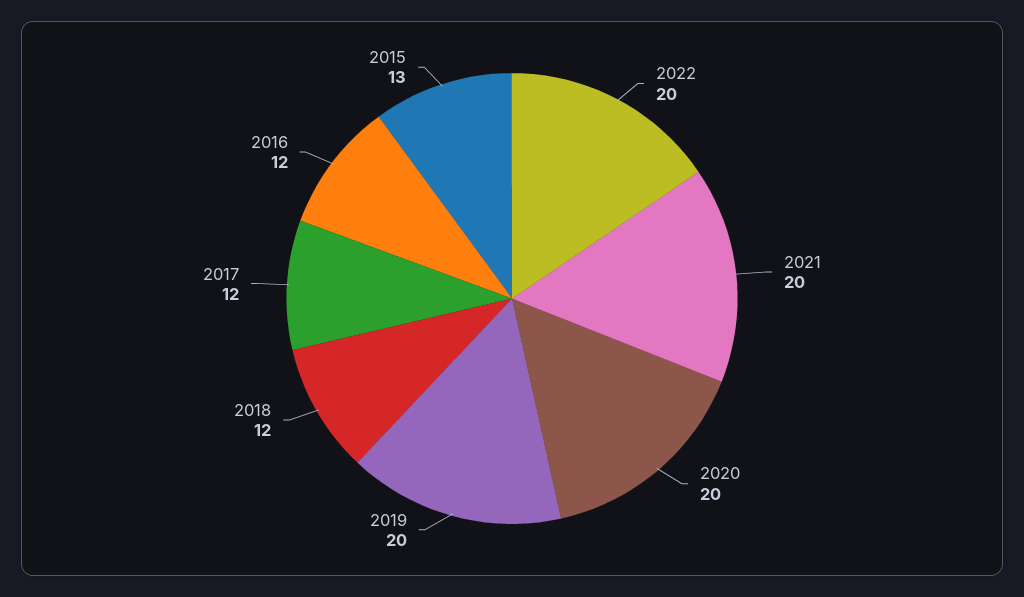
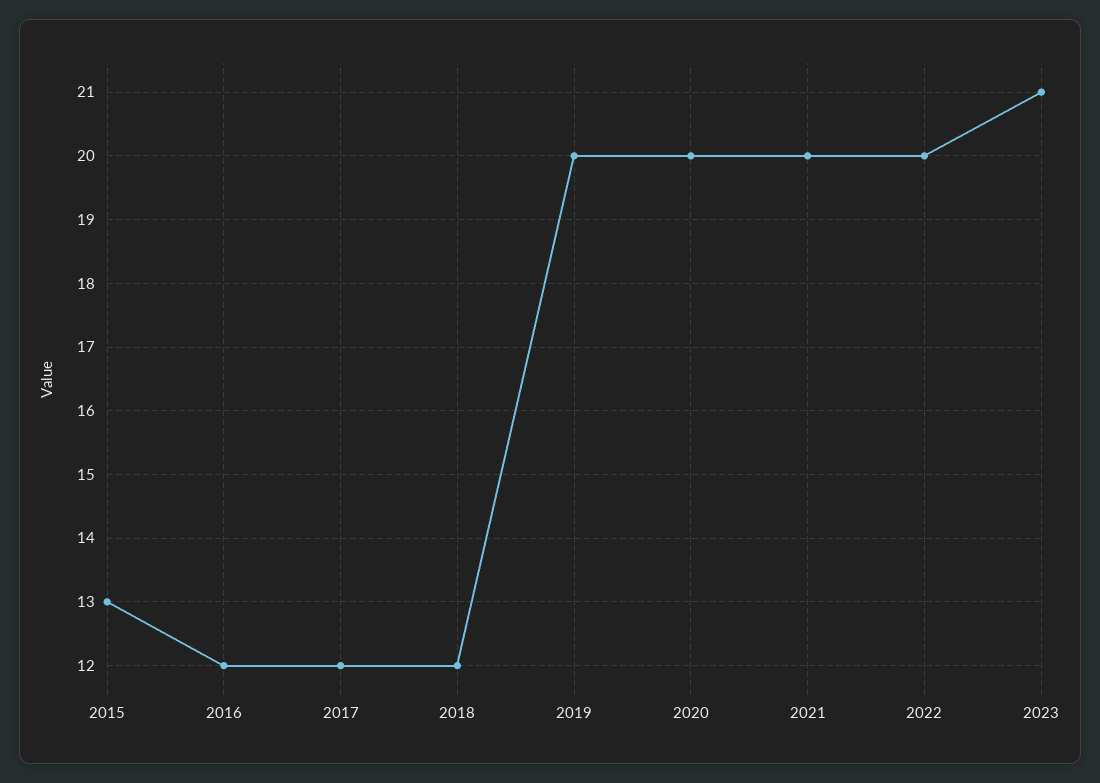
2023: none -> 21

